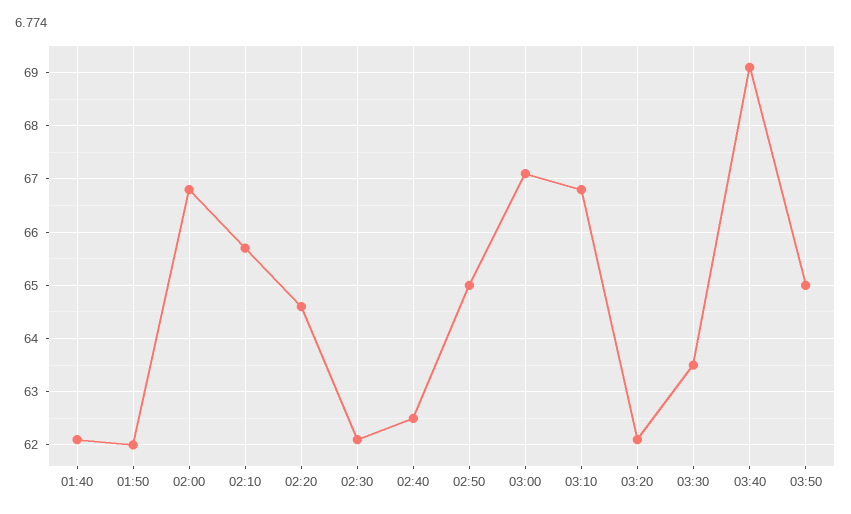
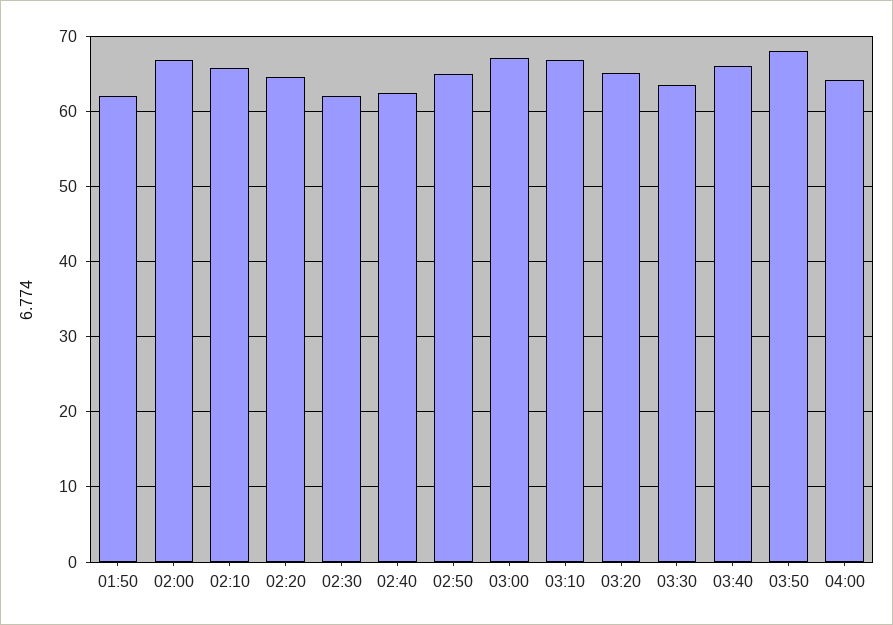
01:40: 62 -> none
03:20: 62 -> 65
03:40: 69 -> 66
03:50: 65 -> 68
04:00: none -> 64

